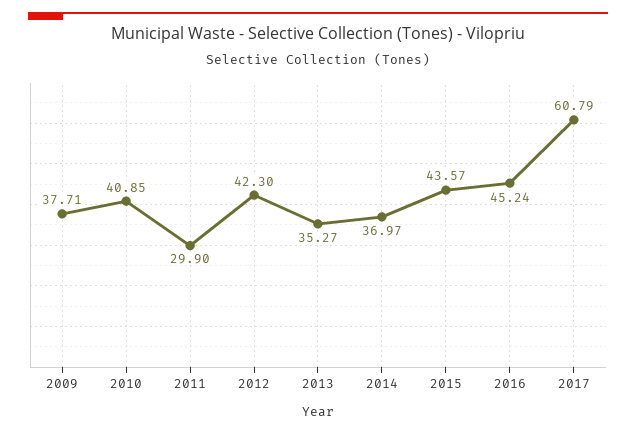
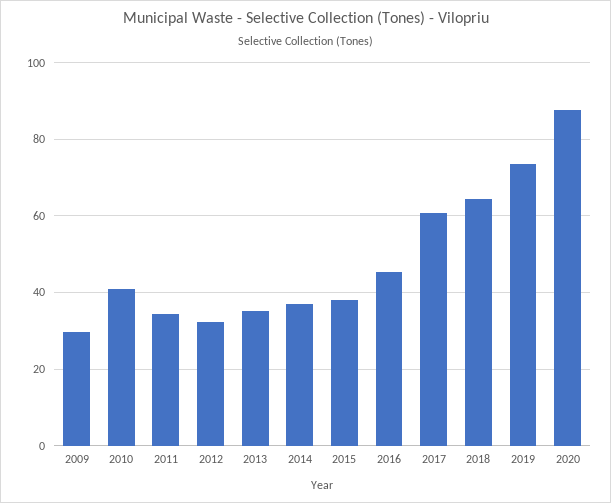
2009: 37.71 -> 30
2011: 29.9 -> 34
2012: 42.3 -> 32
2015: 43.57 -> 38
2018: none -> 64
2019: none -> 74
2020: none -> 88

